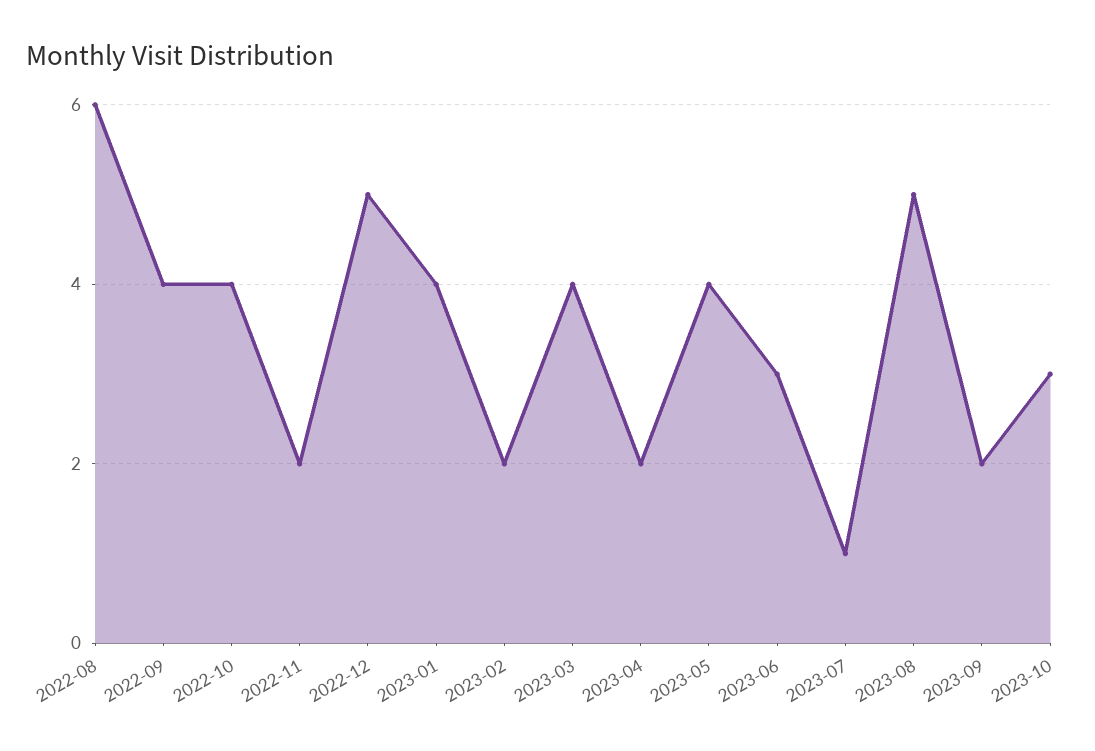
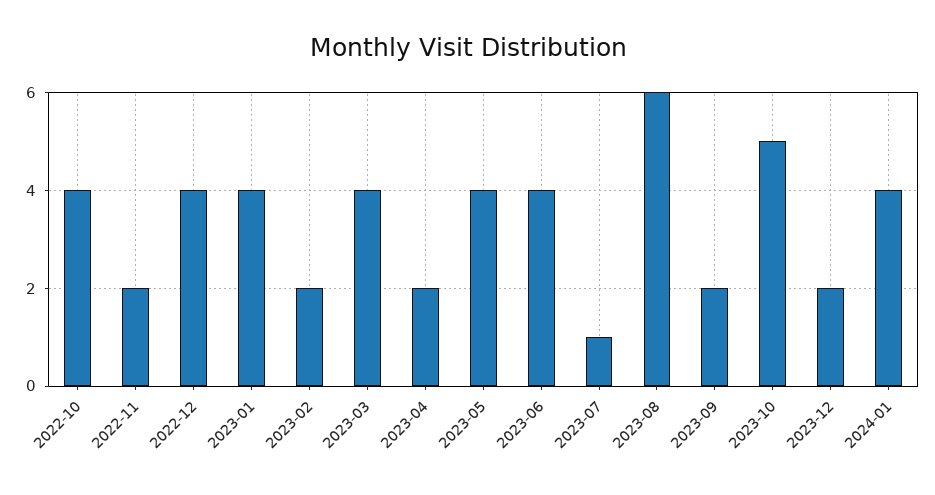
2022-08: 6 -> none
2022-09: 4 -> none
2022-12: 5 -> 4
2023-06: 3 -> 4
2023-08: 5 -> 6
2023-10: 3 -> 5
2023-12: none -> 2
2024-01: none -> 4

